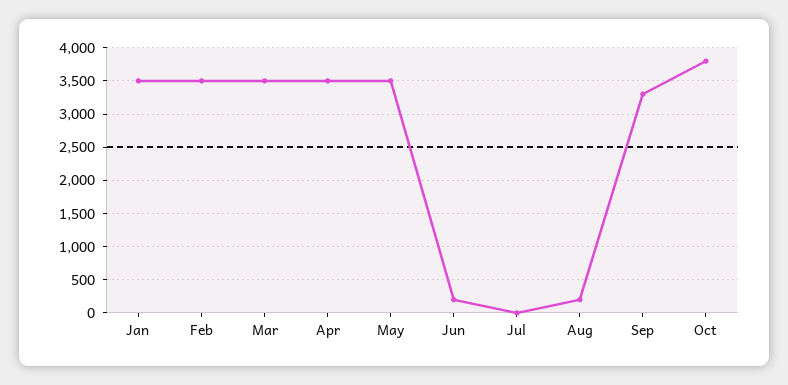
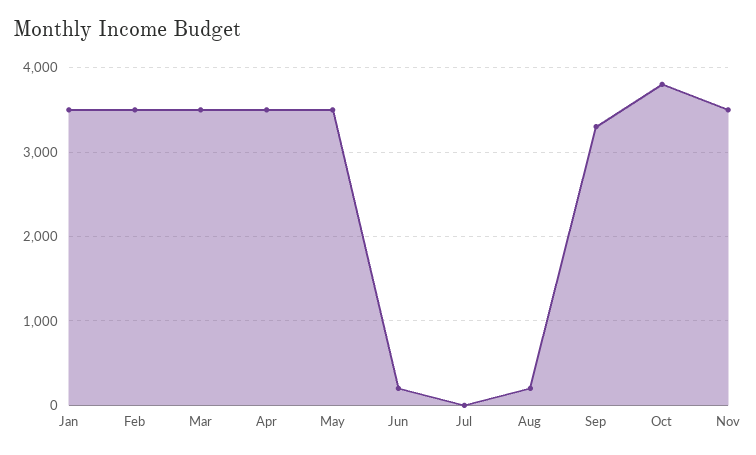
Nov: none -> 3500

